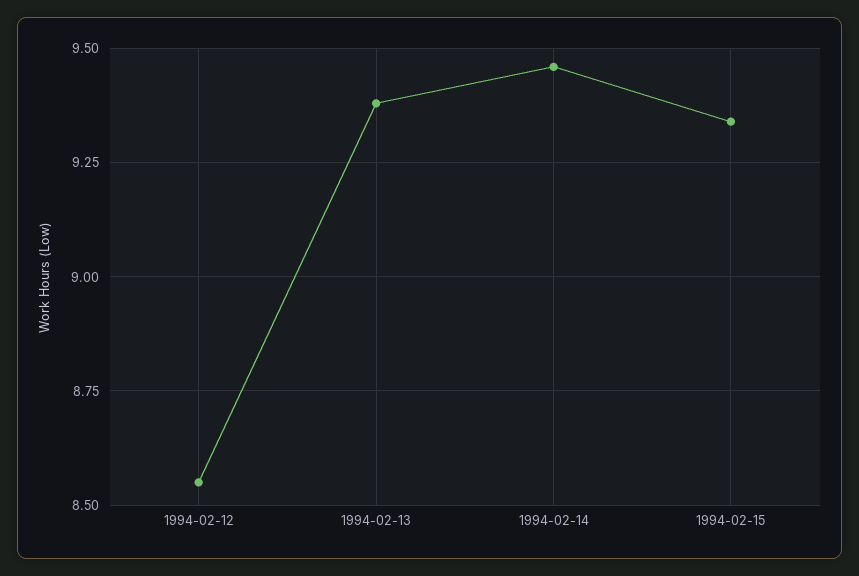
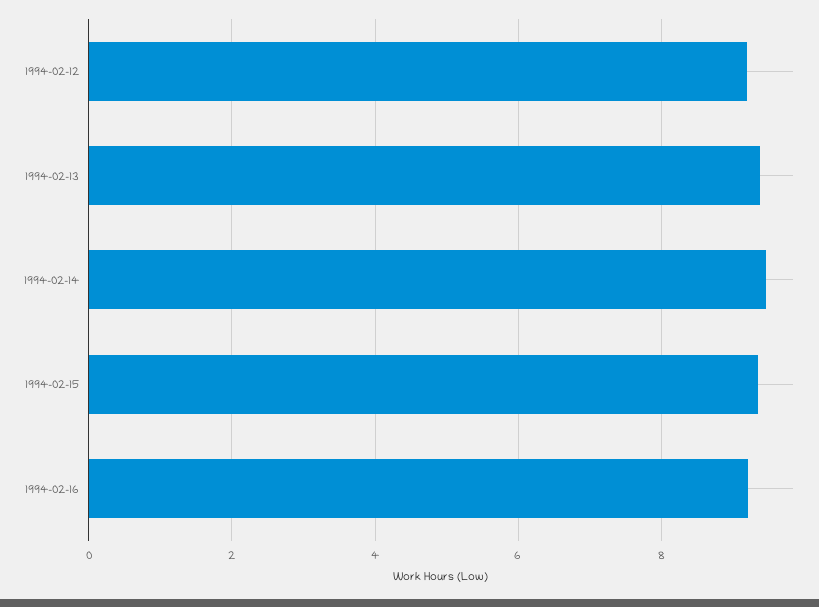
1994-02-12: 8.55 -> 9.2
1994-02-16: none -> 9.2

